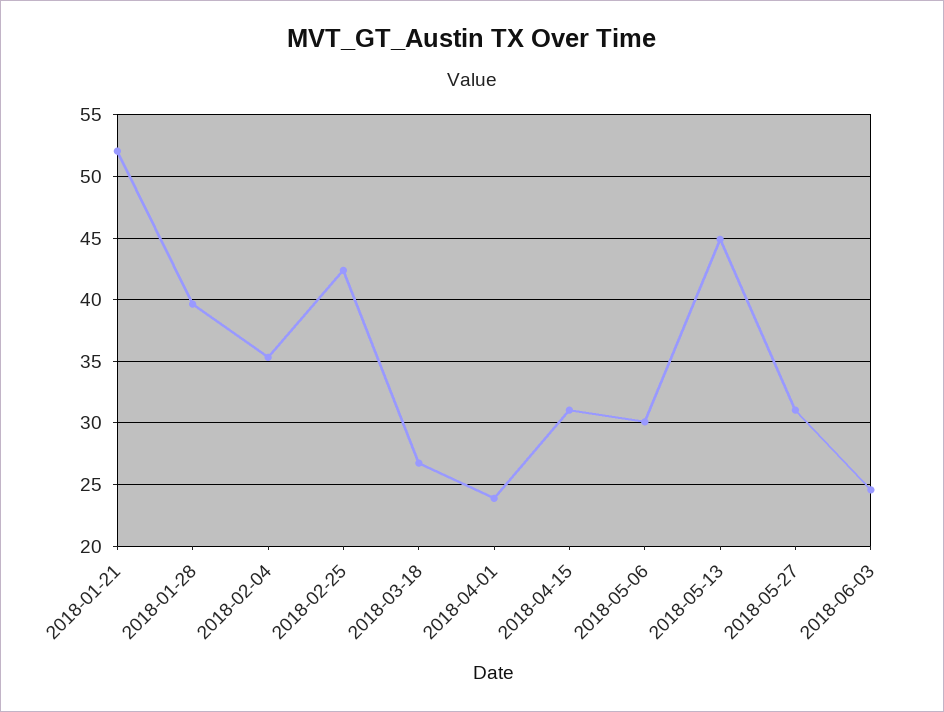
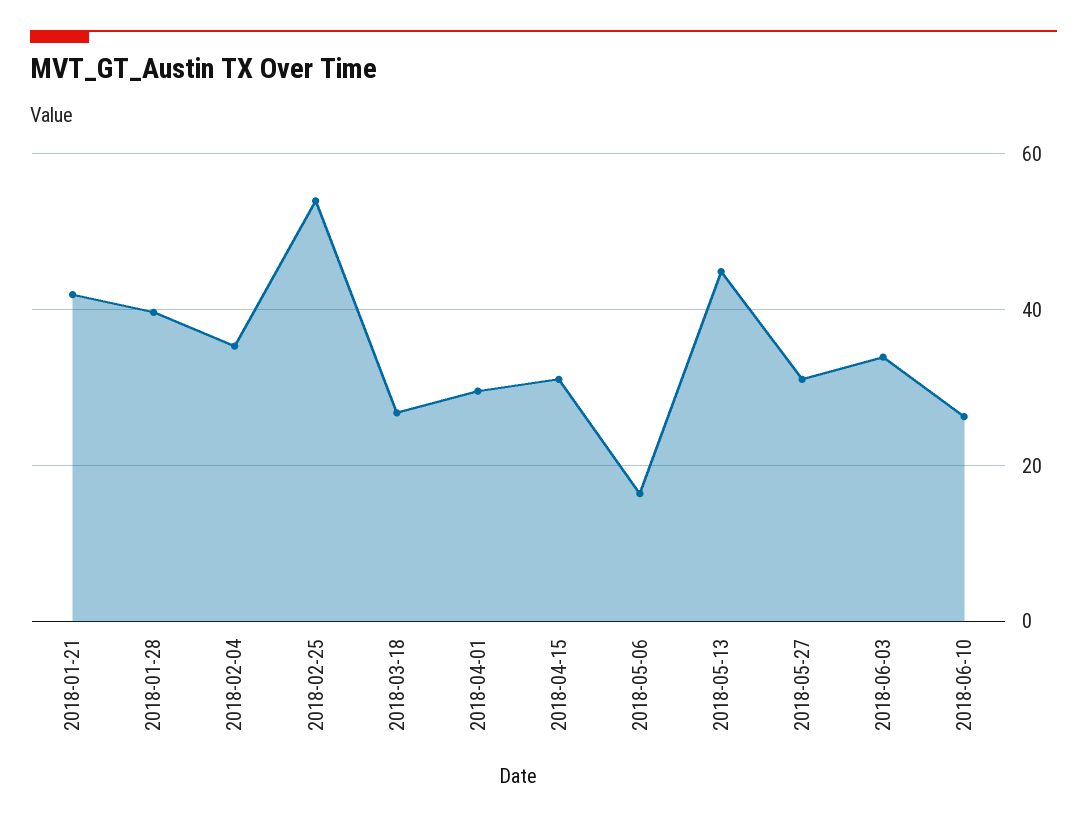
2018-01-21: 52 -> 42
2018-02-25: 42.5 -> 54
2018-04-01: 24 -> 30
2018-05-06: 30 -> 16
2018-06-03: 24.5 -> 34
2018-06-10: none -> 26

